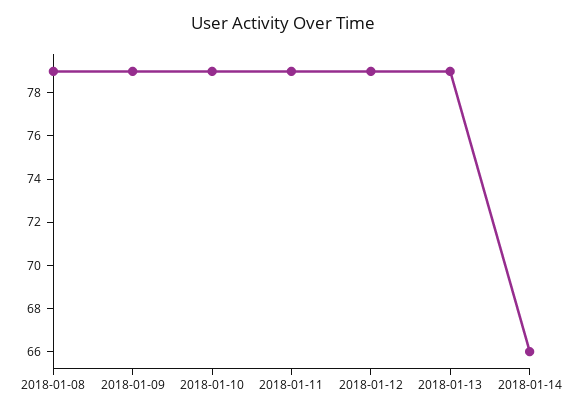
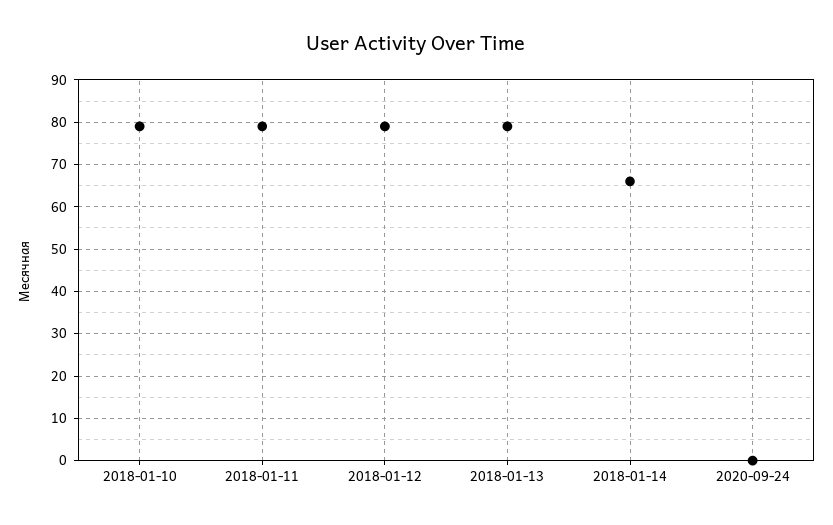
2018-01-08: 79 -> none
2018-01-09: 79 -> none
2020-09-24: none -> 0

